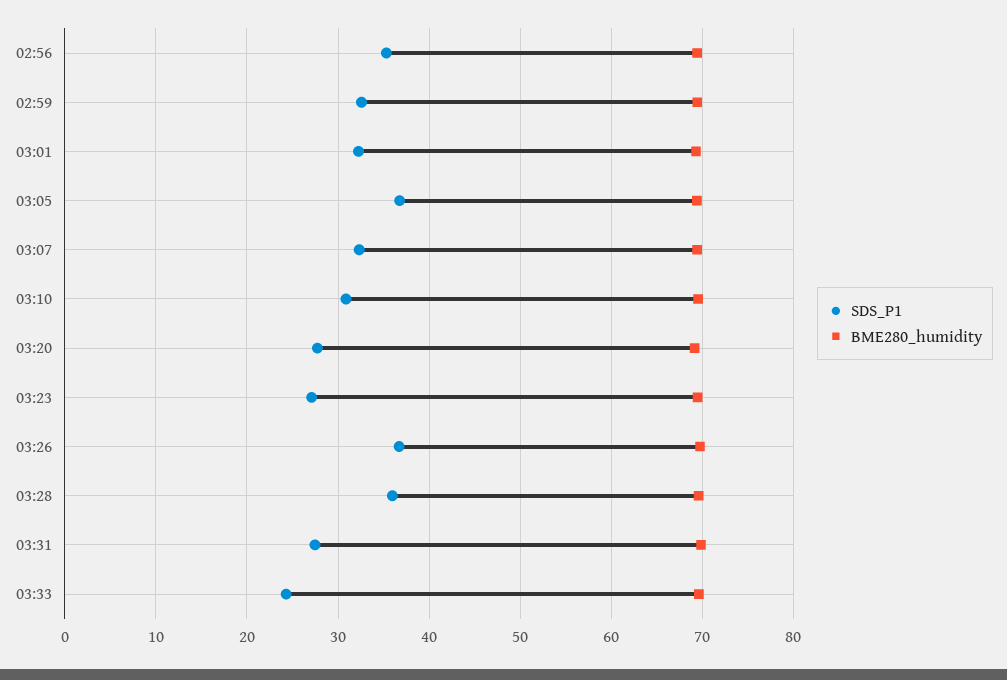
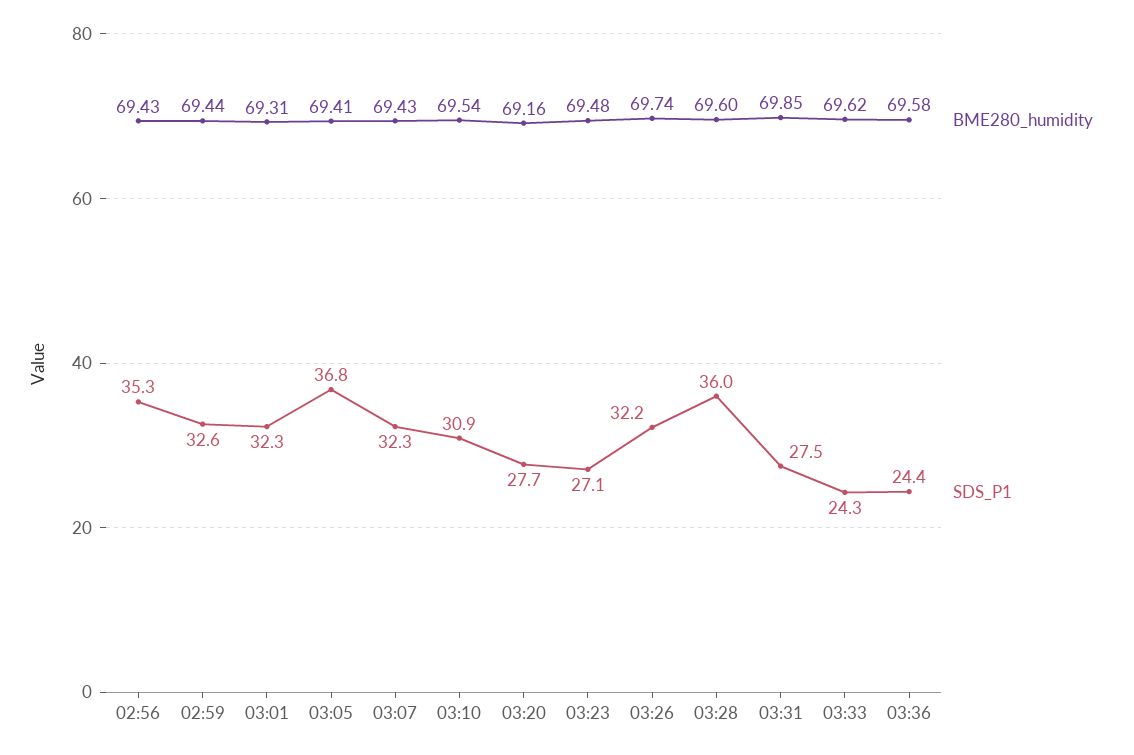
SDS_P1, 03:26: 37 -> 32.2
BME280_humidity, 03:36: none -> 69.58
SDS_P1, 03:36: none -> 24.4

